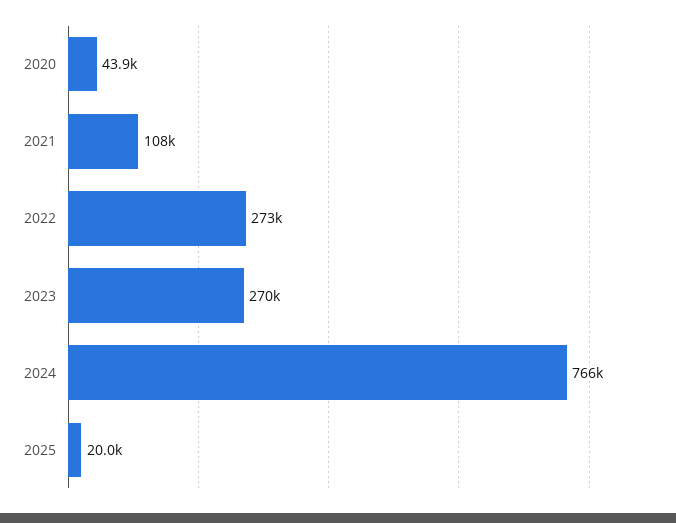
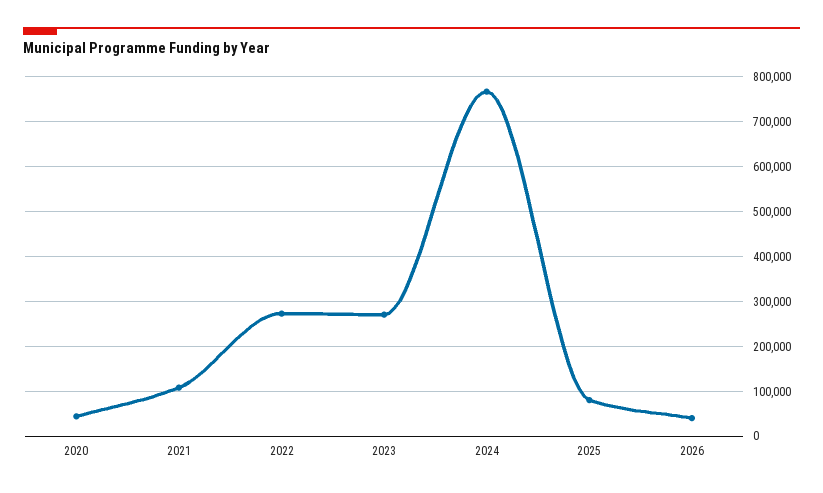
2025: 20000 -> 80000
2026: none -> 40000

